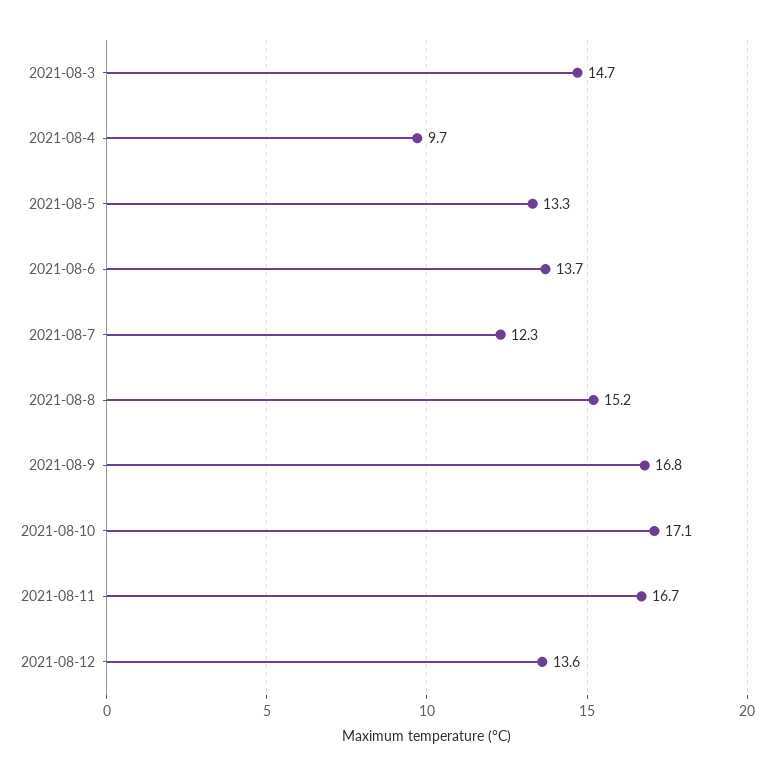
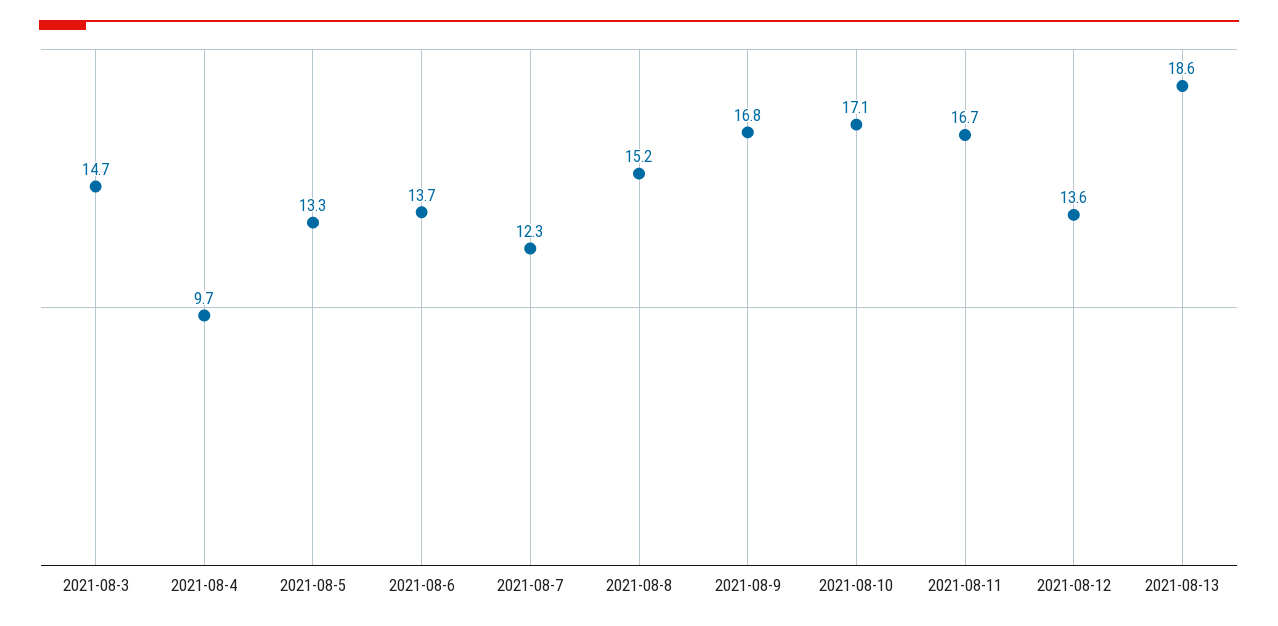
2021-08-13: none -> 18.6

